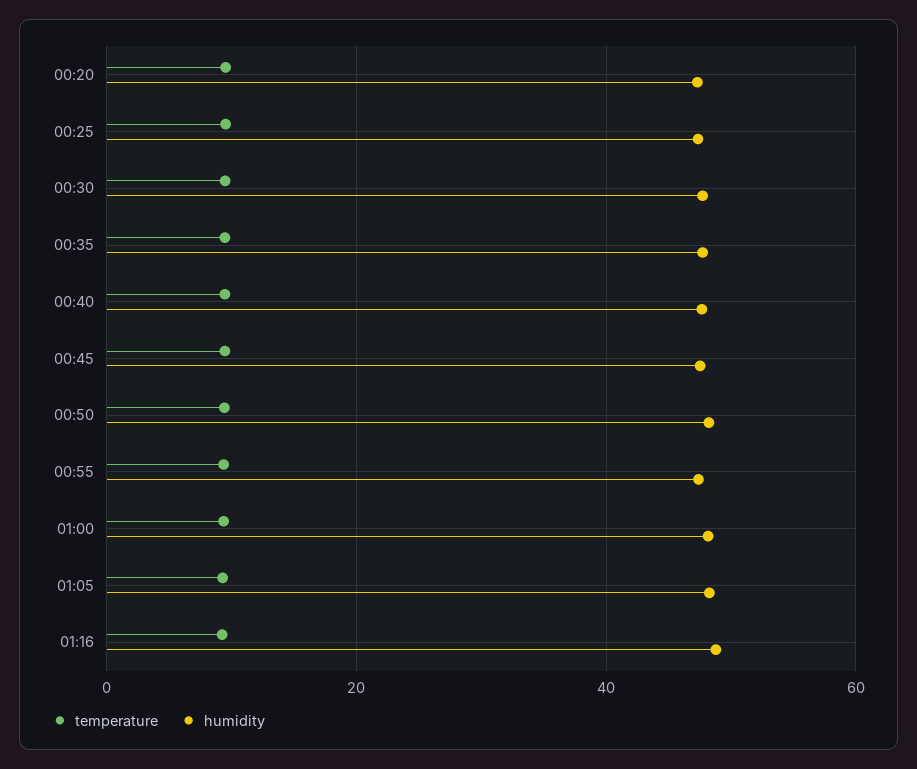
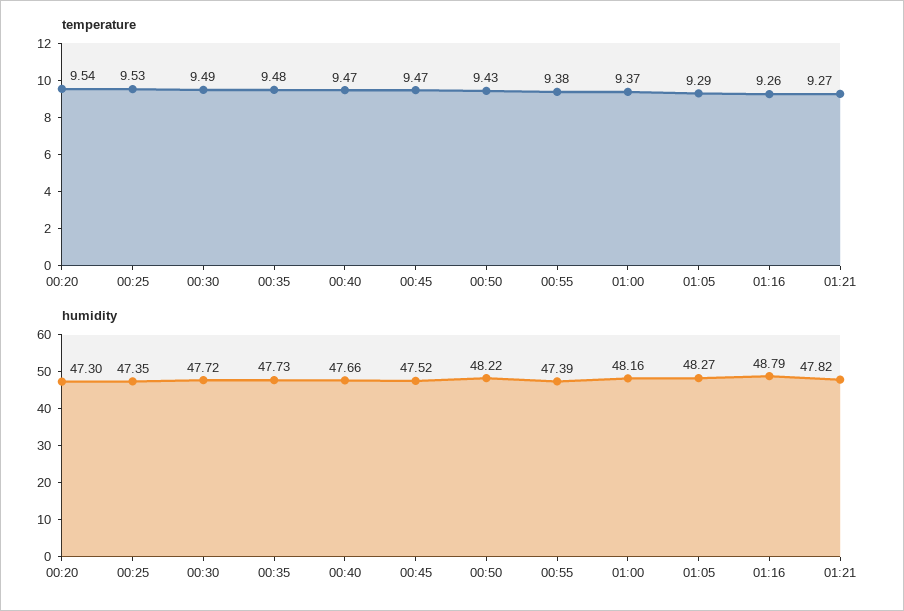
temperature, 01:21: none -> 9.27
humidity, 01:21: none -> 47.82

